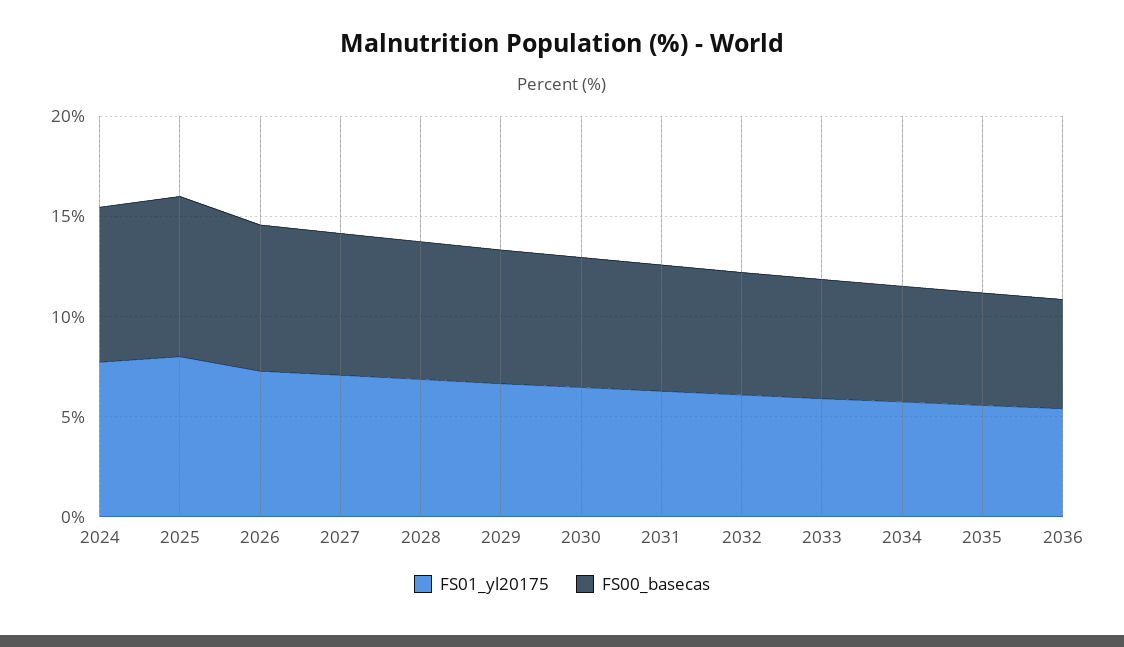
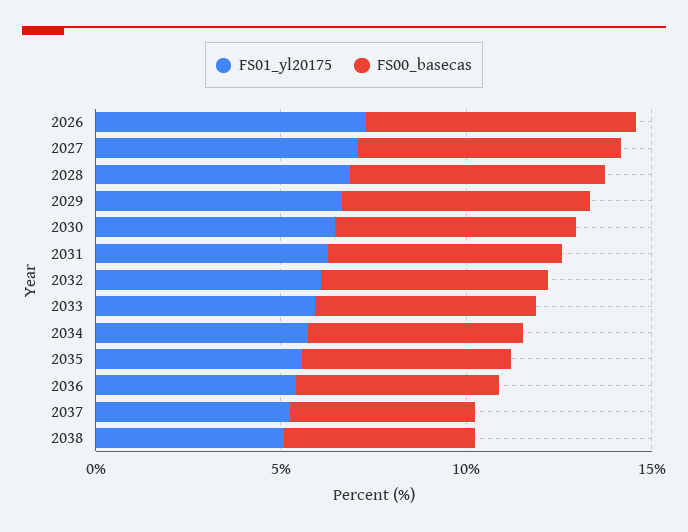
FS01_yl20175, 2024: 8 -> none
FS00_basecas, 2024: 8 -> none
FS01_yl20175, 2025: 8 -> none
FS00_basecas, 2025: 8 -> none
FS01_yl20175, 2037: none -> 5
FS00_basecas, 2037: none -> 5
FS01_yl20175, 2038: none -> 5
FS00_basecas, 2038: none -> 5

